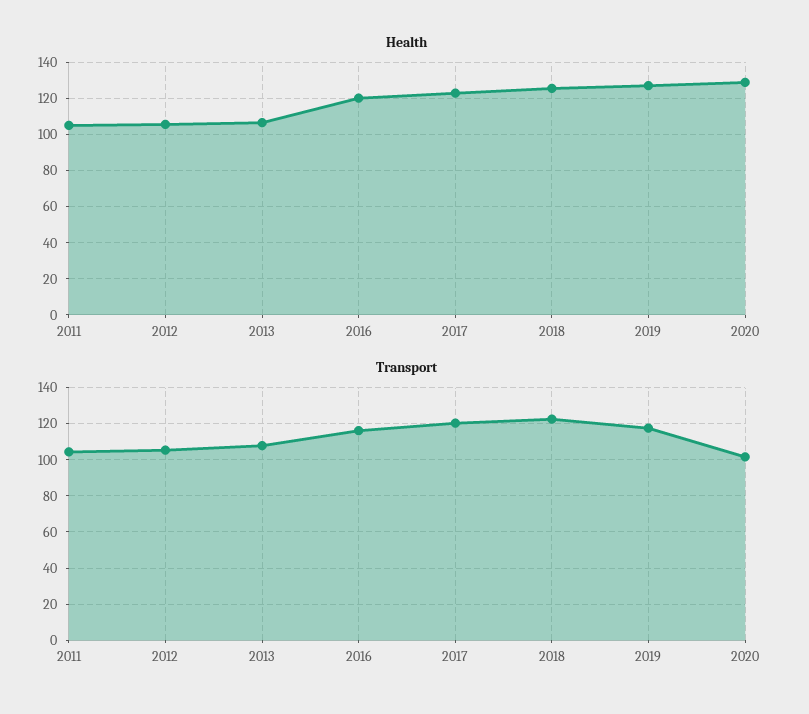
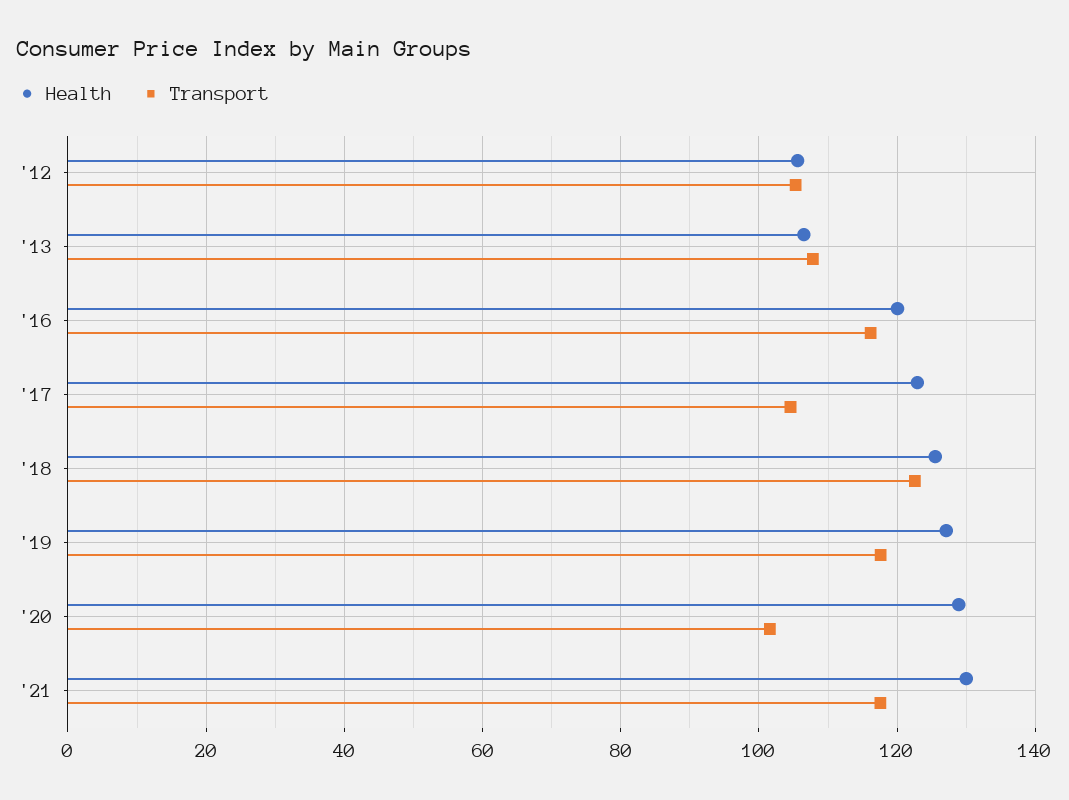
Health, 2011: 105 -> none
Transport, 2011: 105 -> none
Transport, 2017: 120 -> 104
Health, '21: none -> 130
Transport, '21: none -> 118

